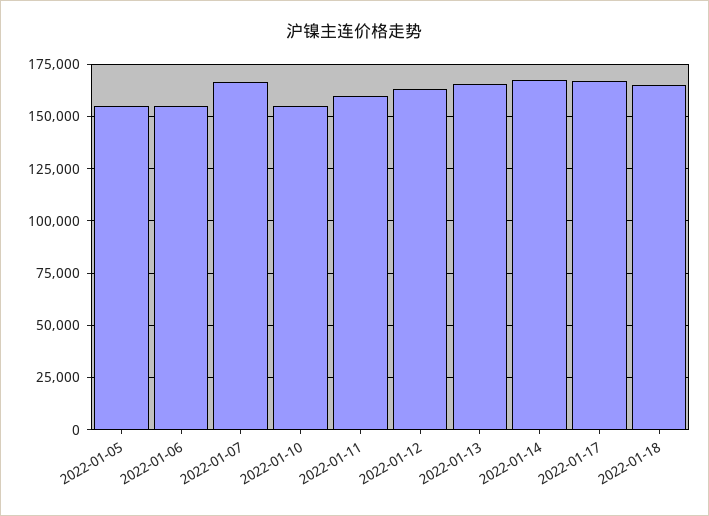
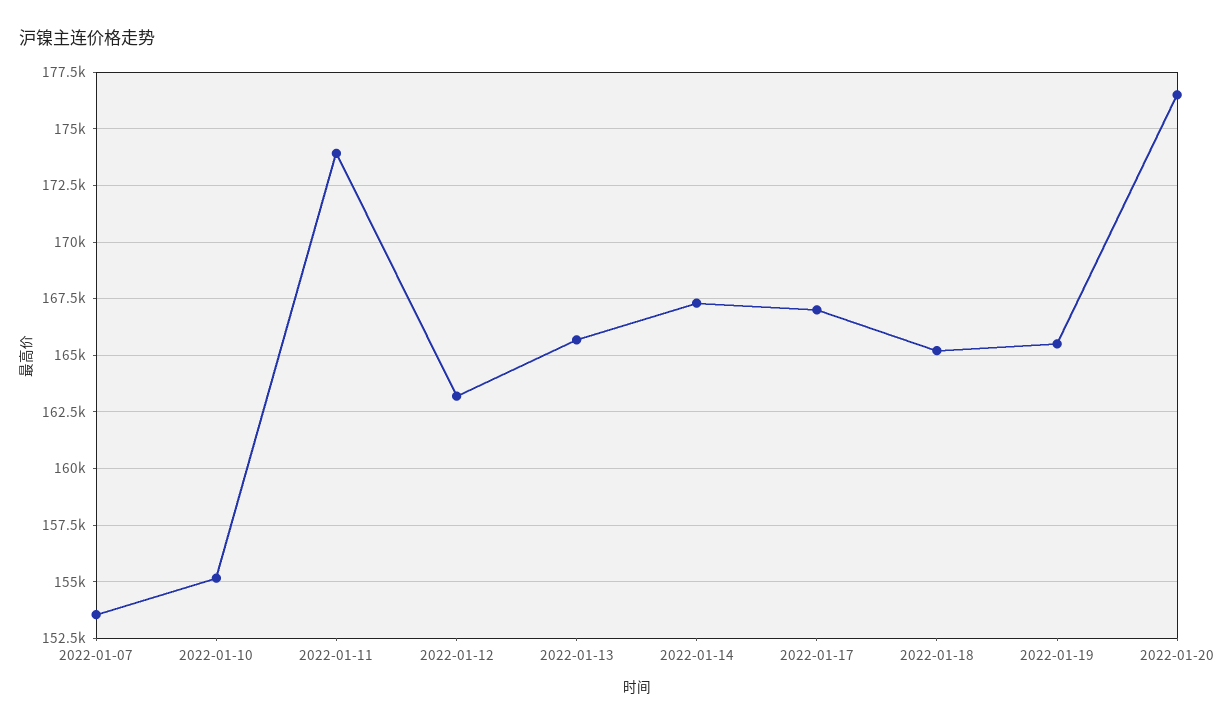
2022-01-05: 155000 -> none
2022-01-06: 155000 -> none
2022-01-07: 165000 -> 153500
2022-01-11: 160000 -> 174000
2022-01-19: none -> 165500
2022-01-20: none -> 176500

